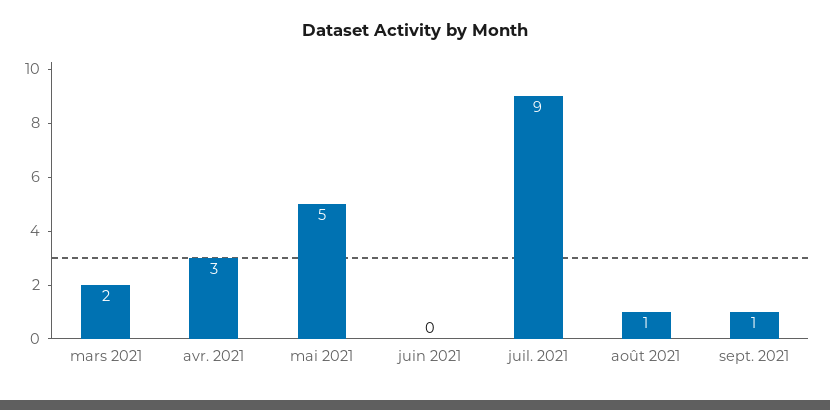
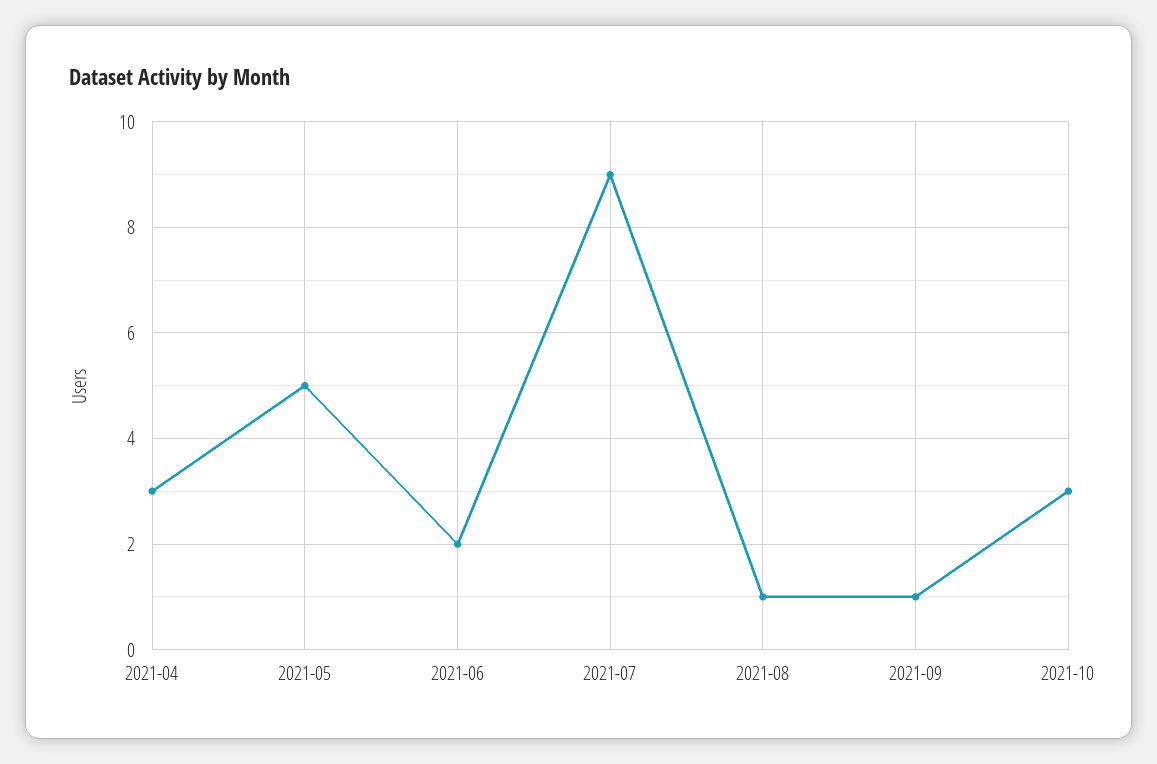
mars 2021: 2 -> none
juin 2021: 0 -> 2
2021-10: none -> 3

